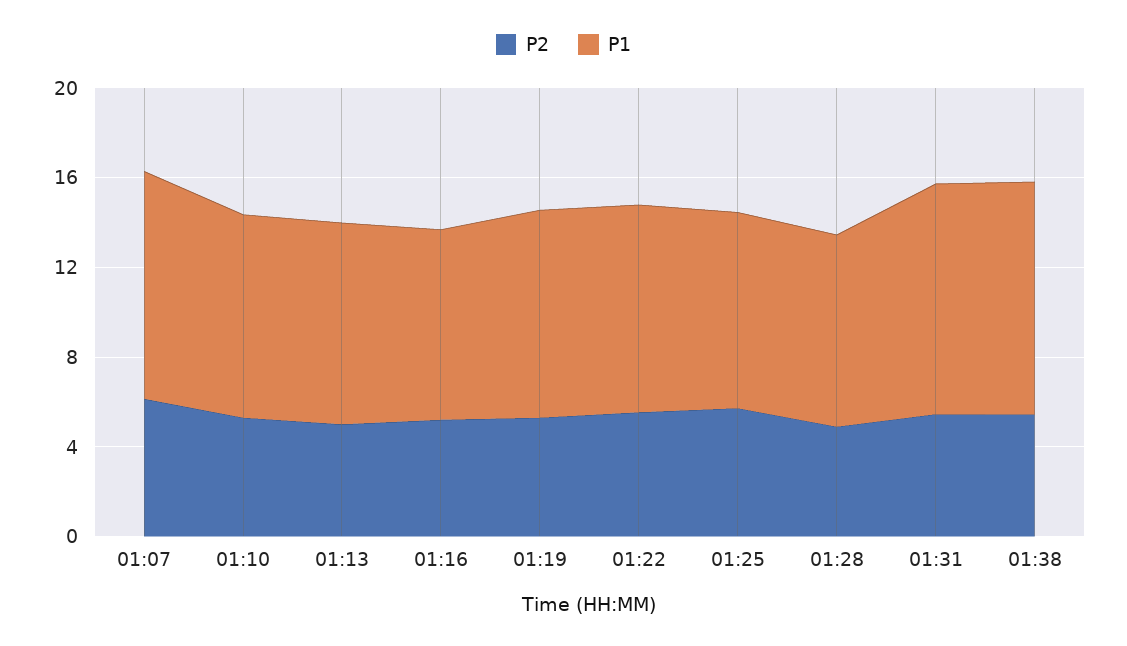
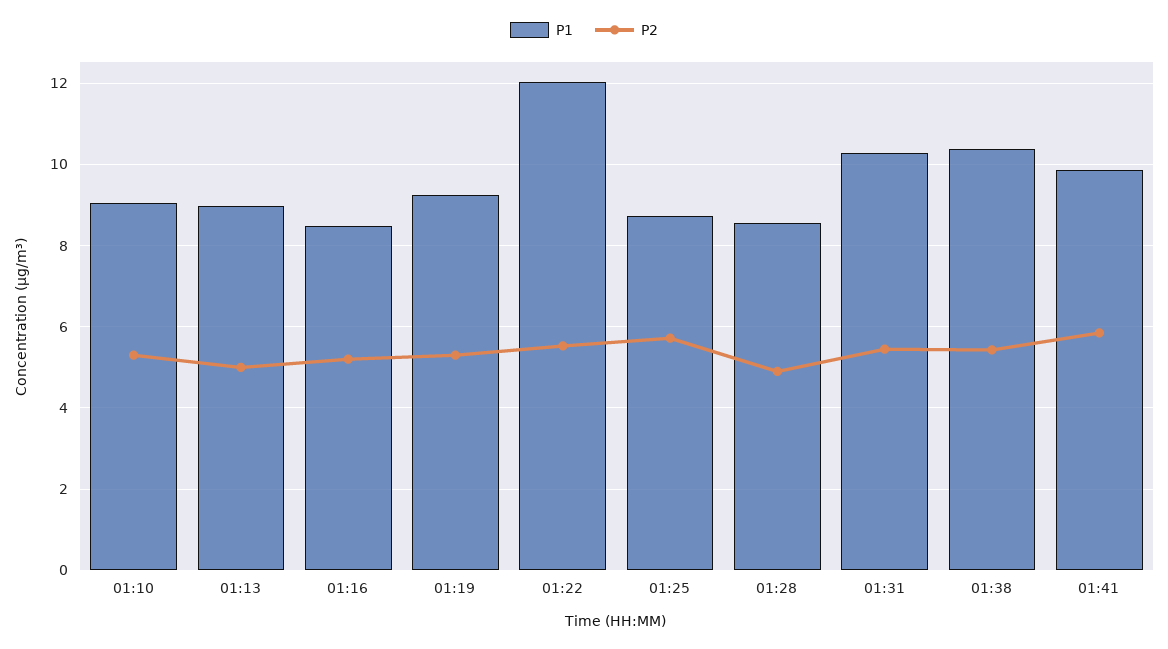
P2, 01:07: 6 -> none
P1, 01:07: 10 -> none
P1, 01:22: 9 -> 12
P1, 01:41: none -> 9.8
P2, 01:41: none -> 5.8

